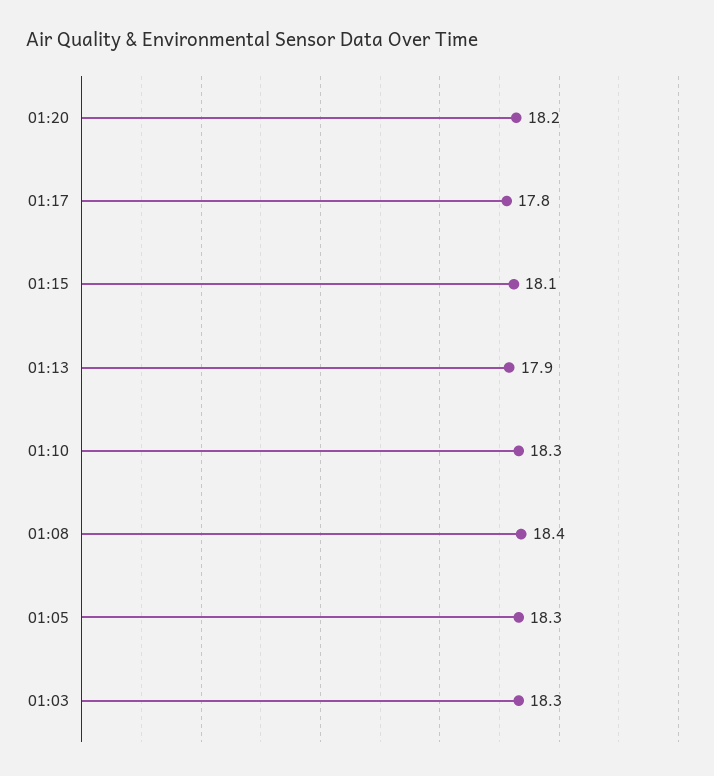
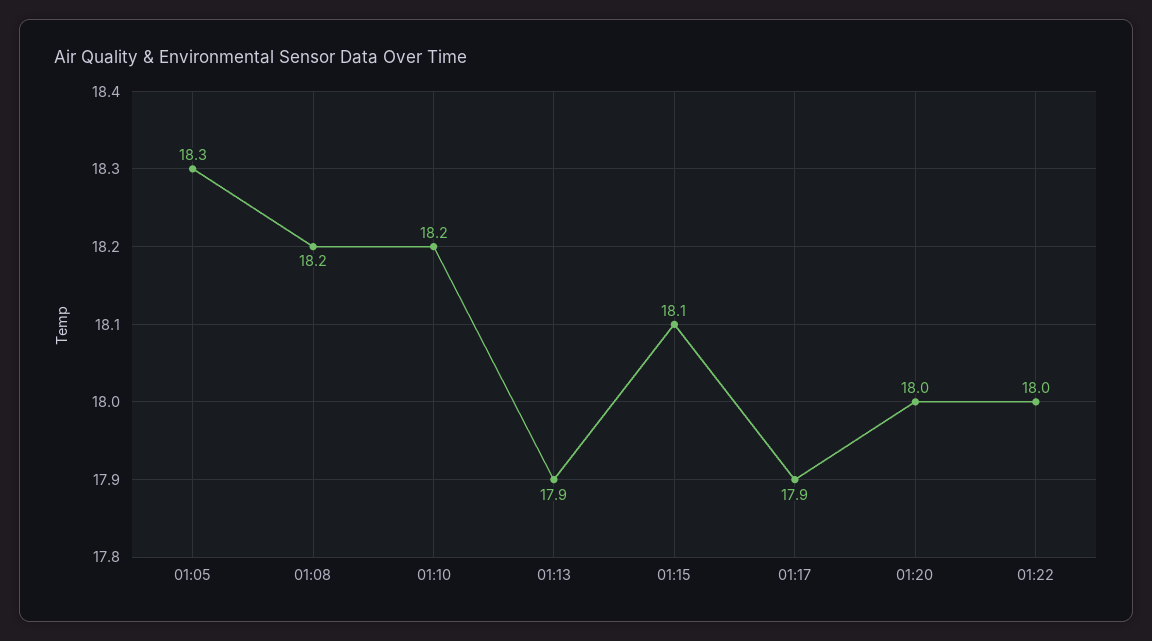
01:20: 18.2 -> 18
01:17: 17.8 -> 17.9
01:10: 18.3 -> 18.2
01:08: 18.4 -> 18.2
01:03: 18.3 -> none
01:22: none -> 18

